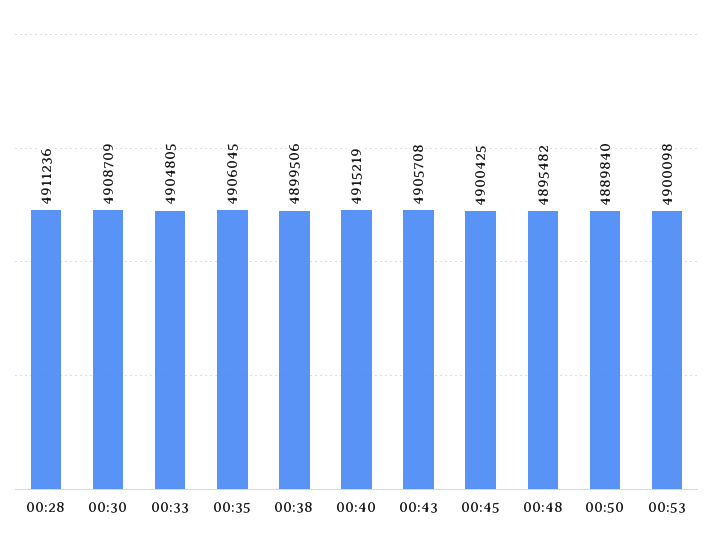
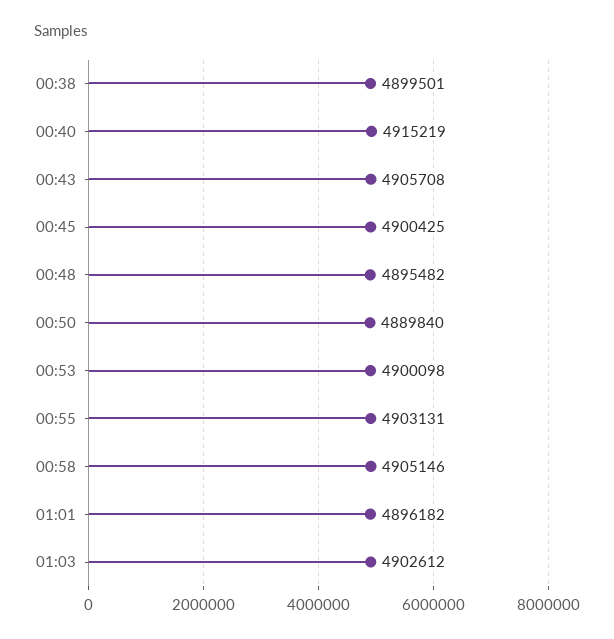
00:28: 4911236 -> none
00:30: 4908709 -> none
00:33: 4904805 -> none
00:35: 4906045 -> none
00:38: 4899506 -> 4899501
00:55: none -> 4903131
00:58: none -> 4905146
01:01: none -> 4896182
01:03: none -> 4902612

